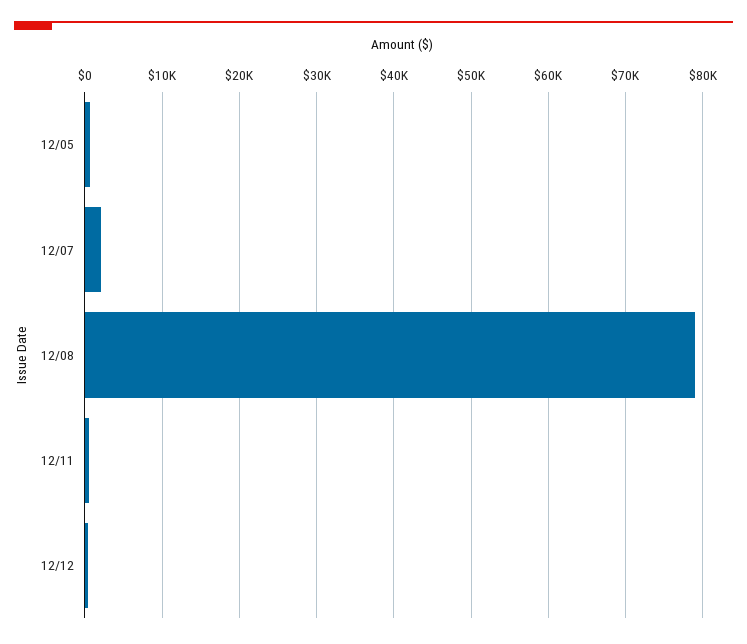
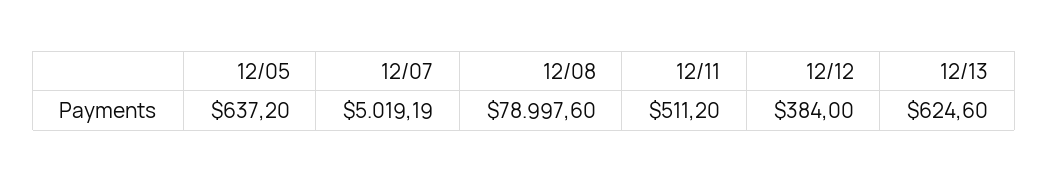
12/07: 2000 -> 5019.19
12/13: none -> 624.6

